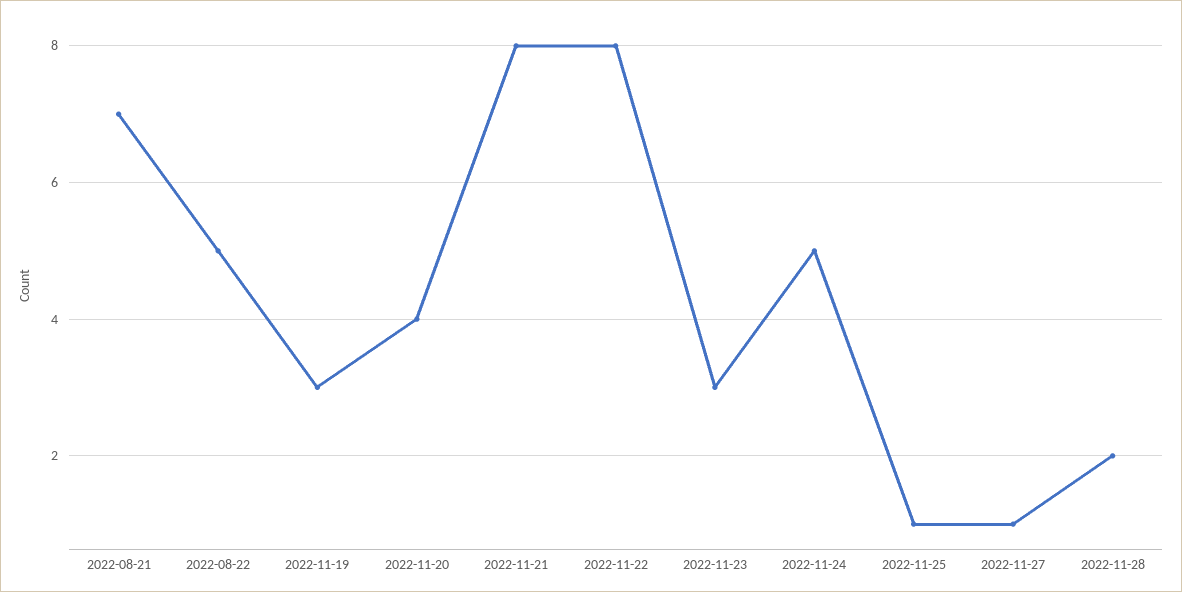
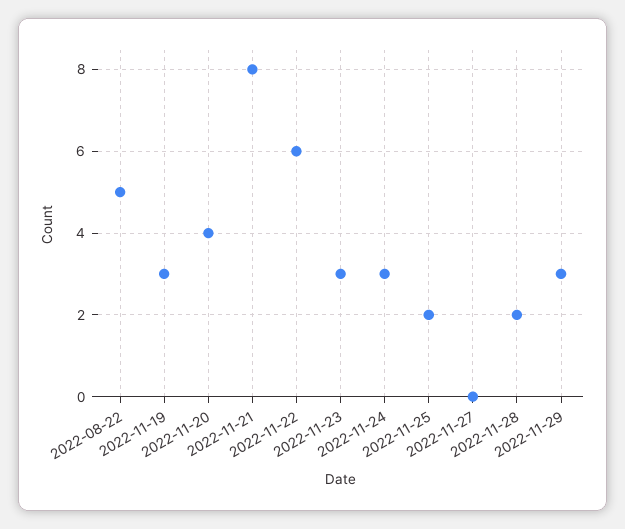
2022-08-21: 7 -> none
2022-11-22: 8 -> 6
2022-11-24: 5 -> 3
2022-11-25: 1 -> 2
2022-11-27: 1 -> 0
2022-11-29: none -> 3

